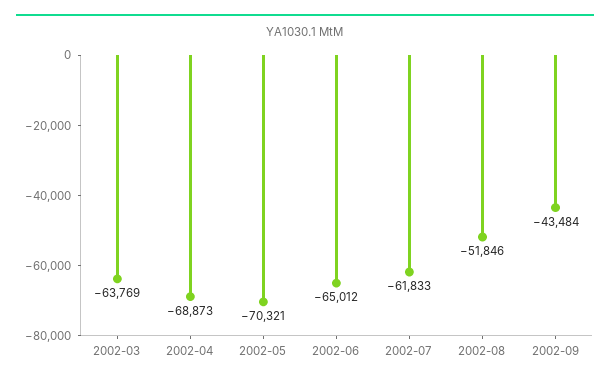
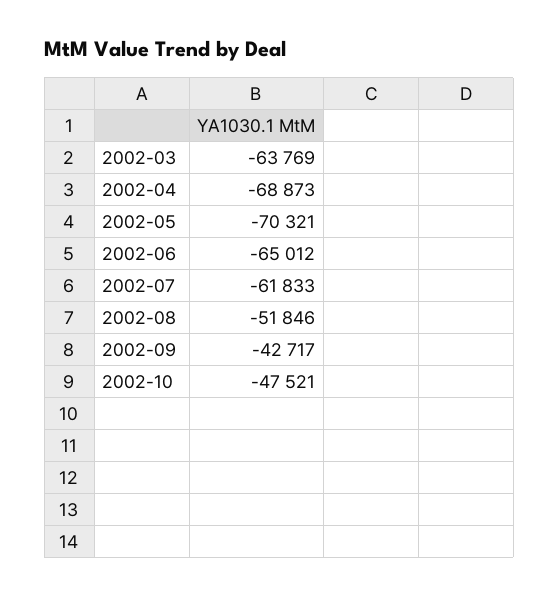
2002-09: -43484 -> -42717
2002-10: none -> -47521

